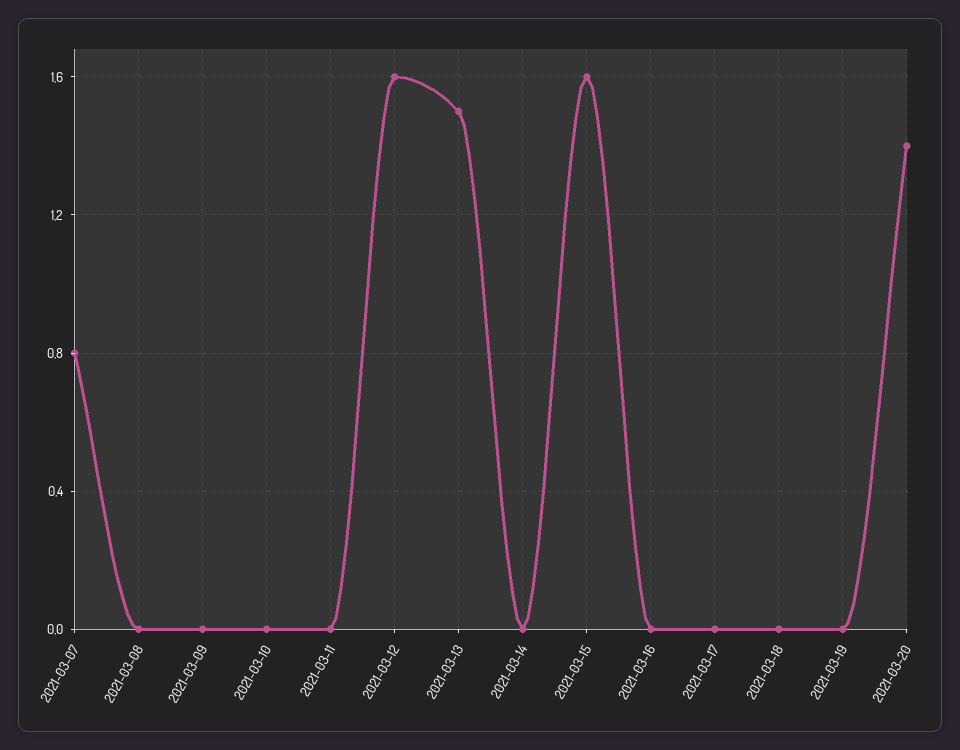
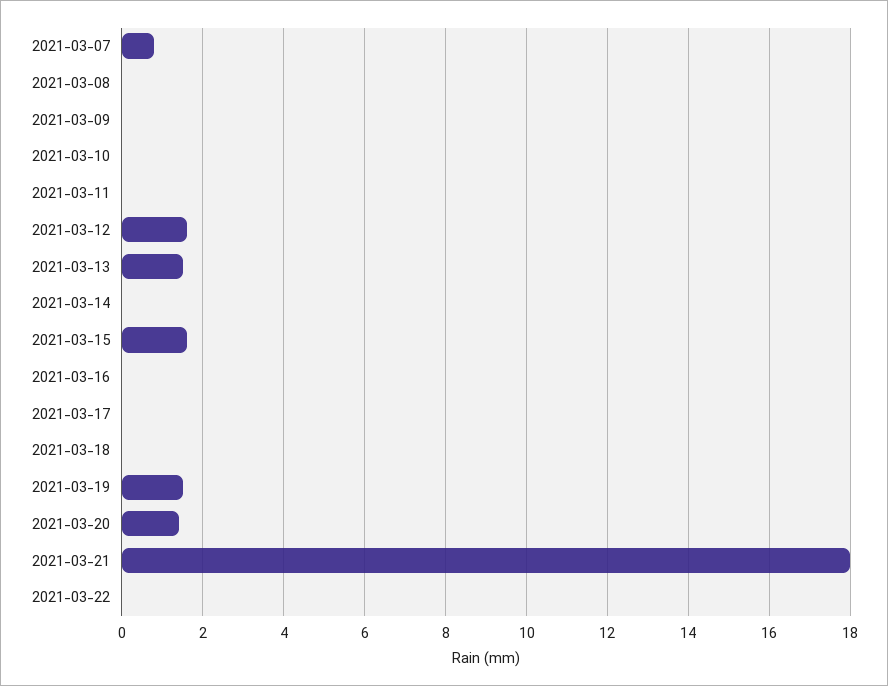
2021-03-19: 0 -> 1.5
2021-03-21: none -> 18
2021-03-22: none -> 0

